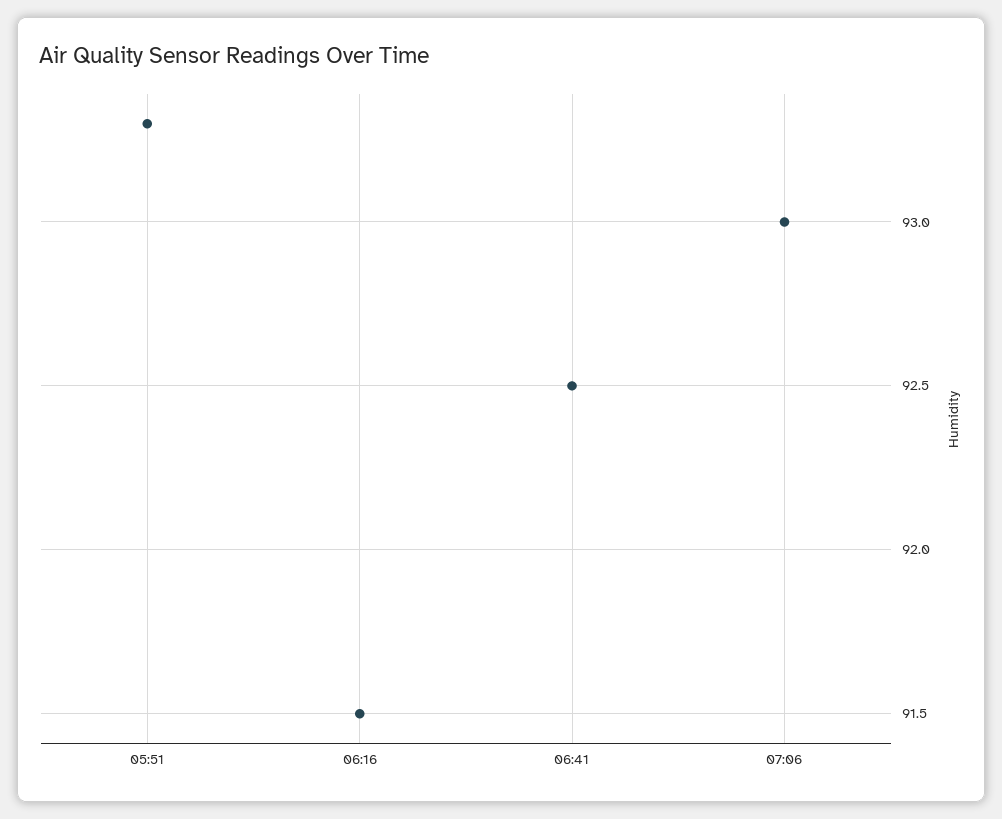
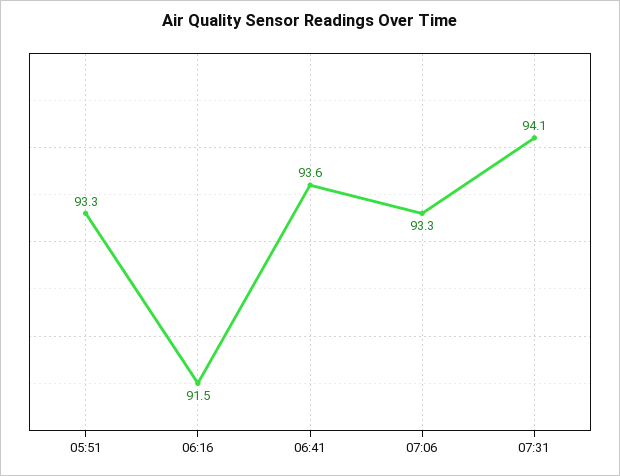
06:41: 92.5 -> 93.6
07:06: 93 -> 93.3
07:31: none -> 94.1

